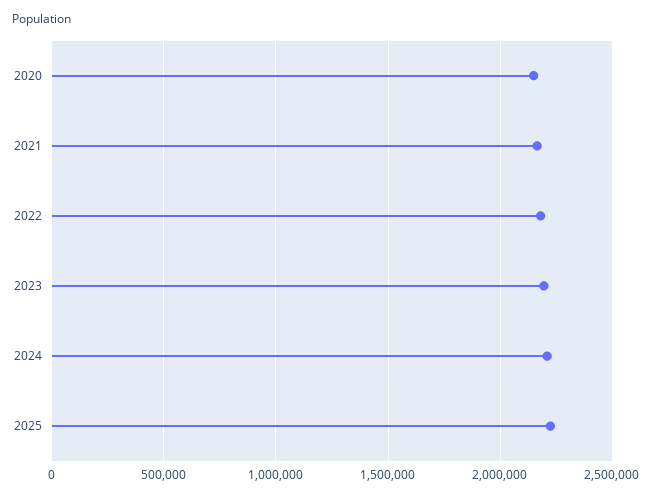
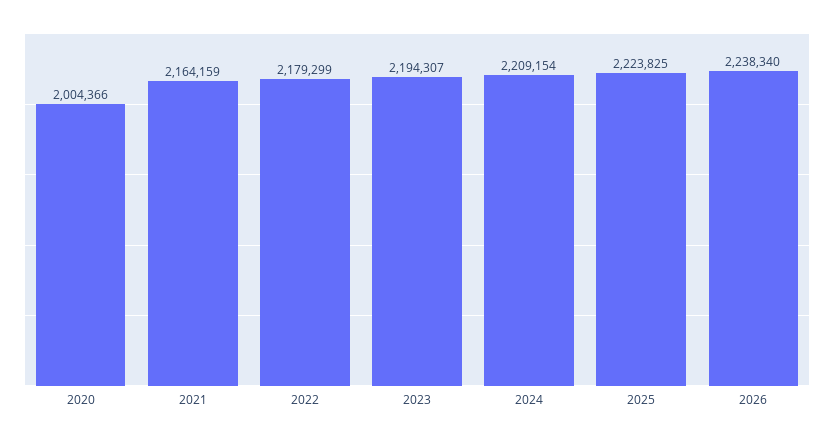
2020: 2150000 -> 2004366
2026: none -> 2238340

